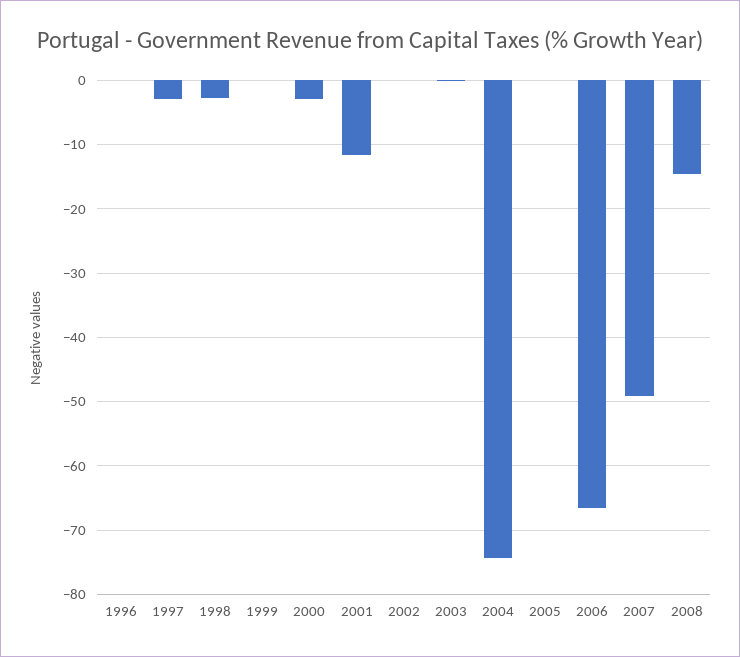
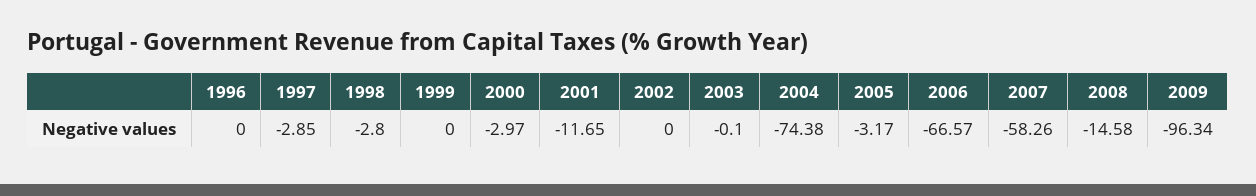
2005: 0 -> -3.17
2007: -49 -> -58.26
2009: none -> -96.34

